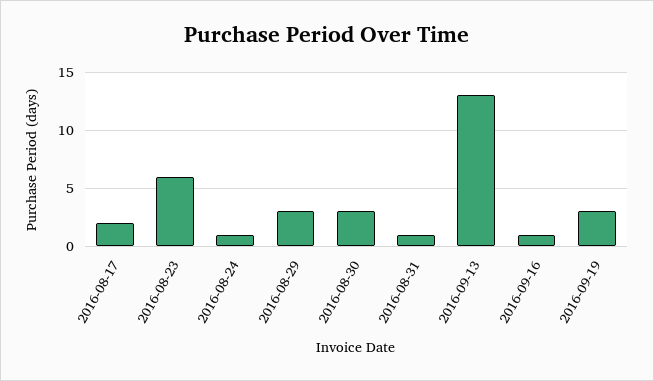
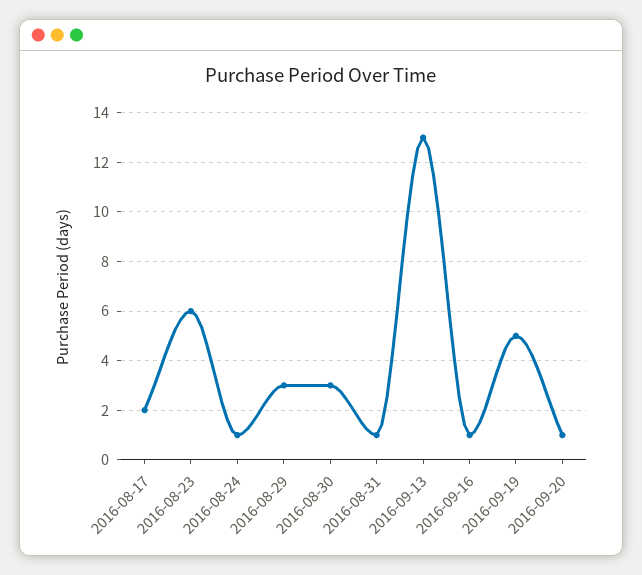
2016-09-19: 3 -> 5
2016-09-20: none -> 1

